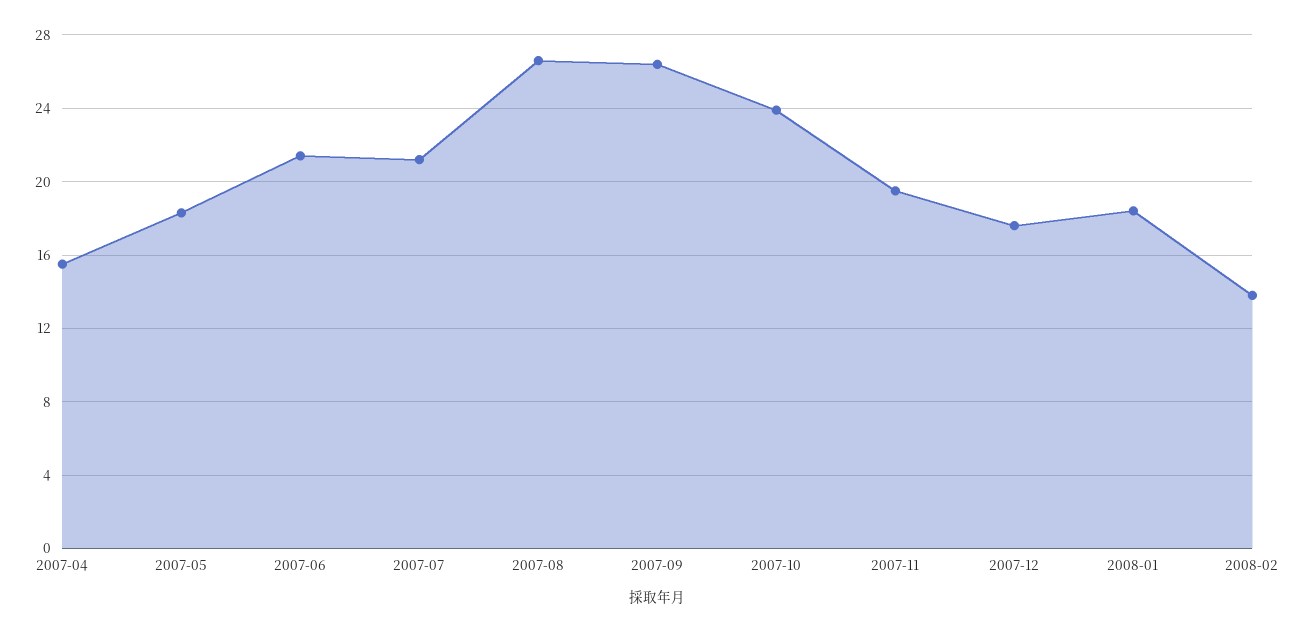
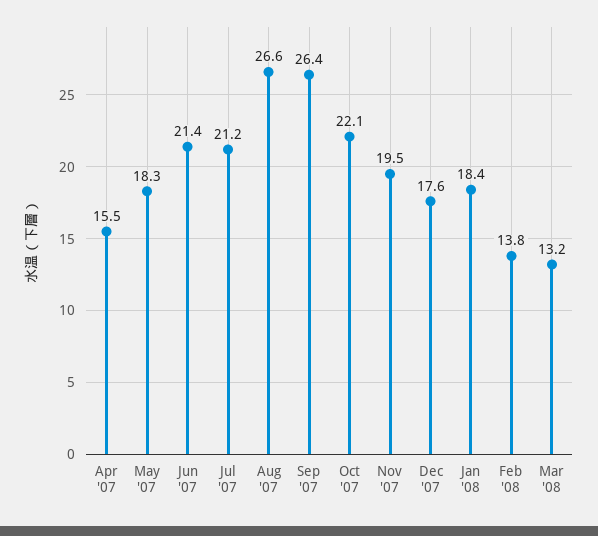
2007-10: 24 -> 22.1
Mar '08: none -> 13.2

